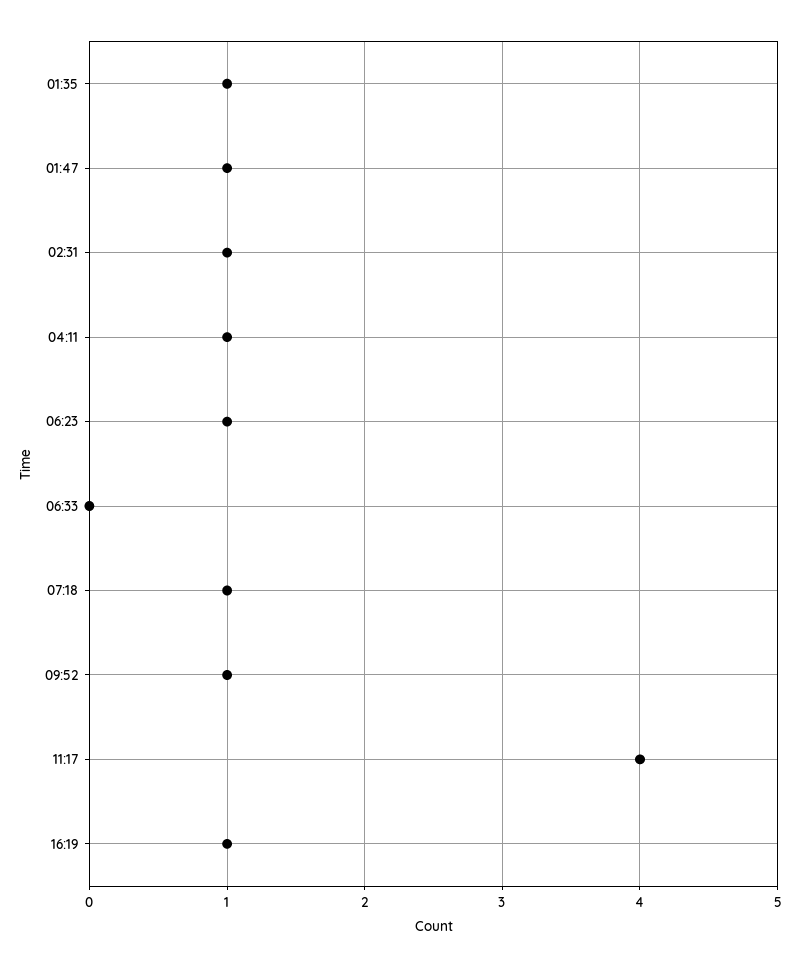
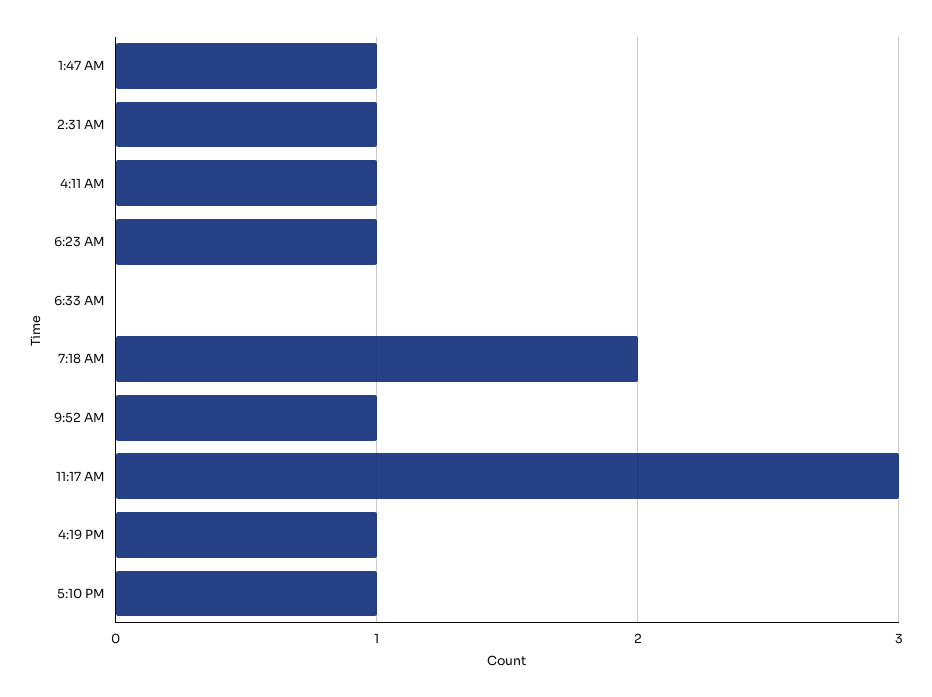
01:35: 1 -> none
07:18: 1 -> 2
11:17: 4 -> 3
5:10 PM: none -> 1

